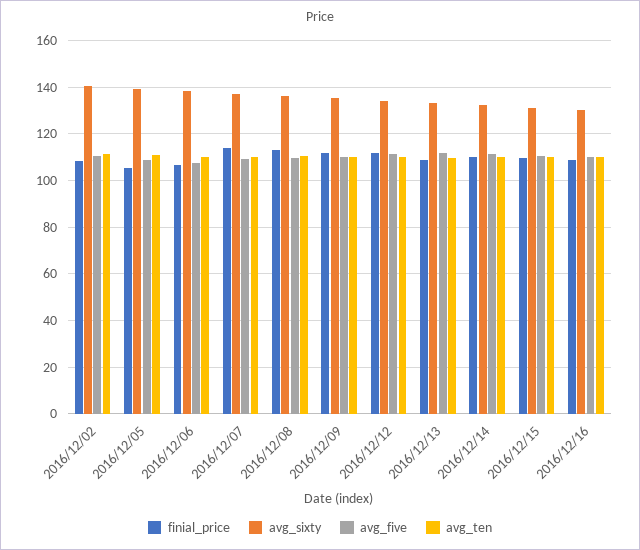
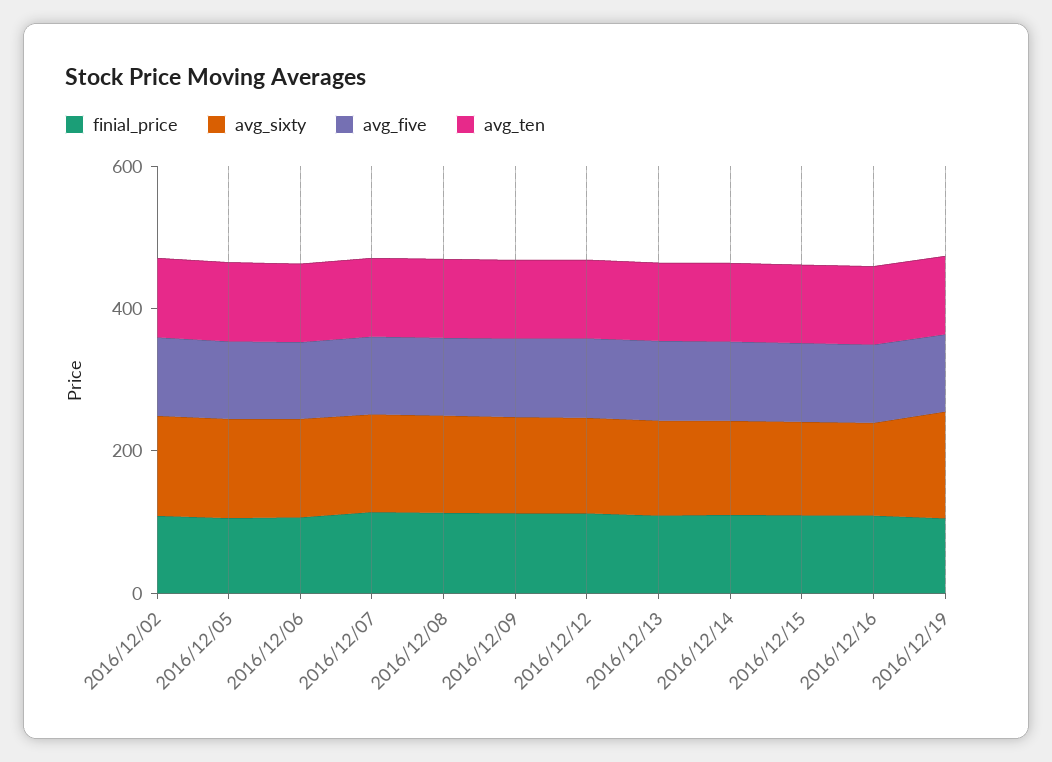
finial_price, 2016/12/19: none -> 100
avg_sixty, 2016/12/19: none -> 150
avg_five, 2016/12/19: none -> 100
avg_ten, 2016/12/19: none -> 100

